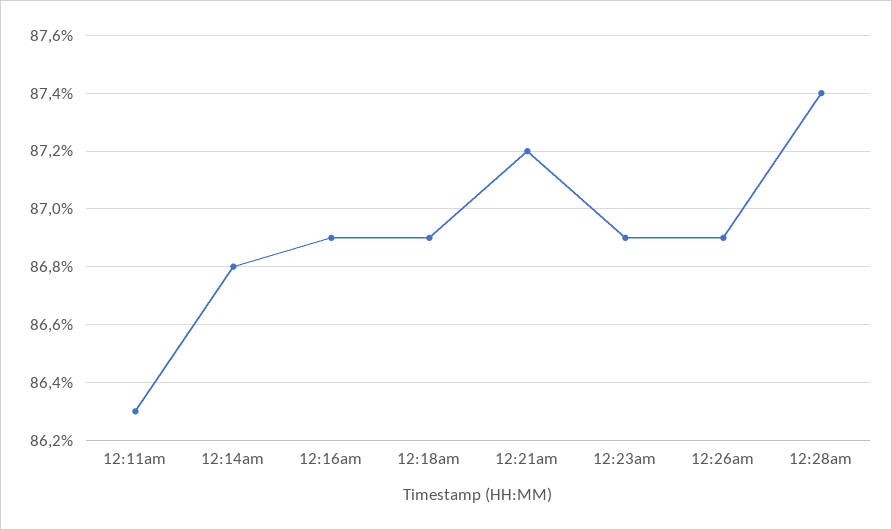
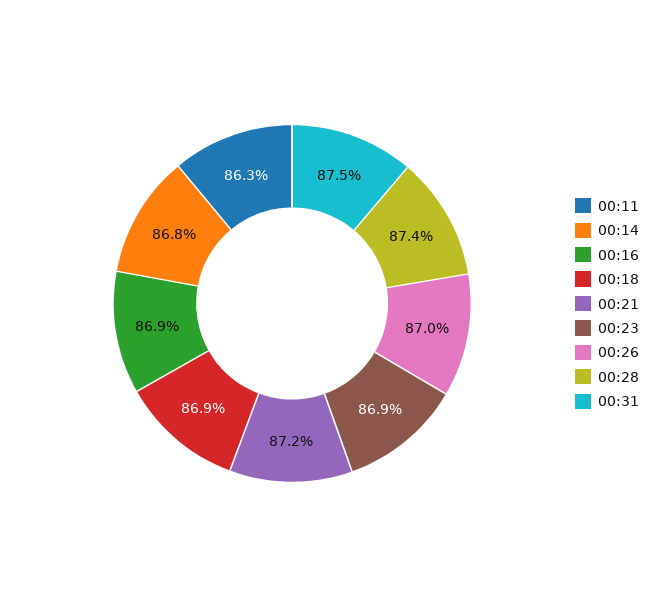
12:26am: 86.9 -> 87
00:31: none -> 87.5

